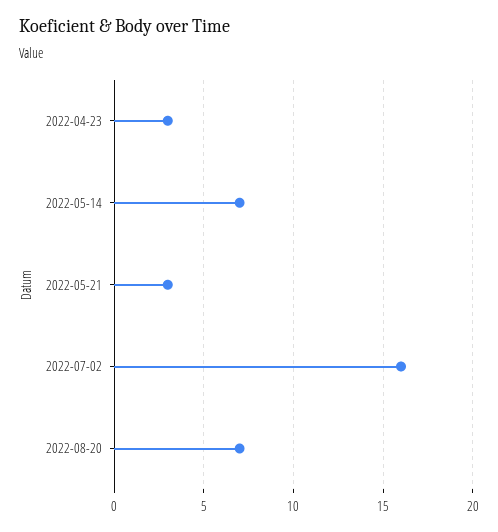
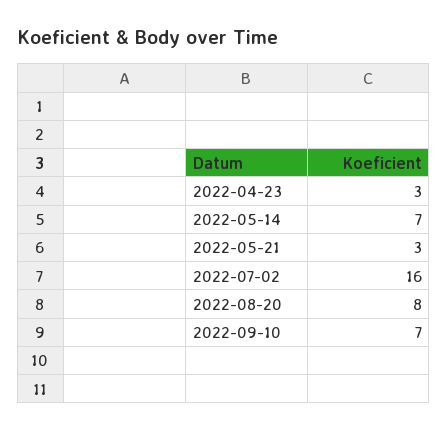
2022-08-20: 7 -> 8
2022-09-10: none -> 7

